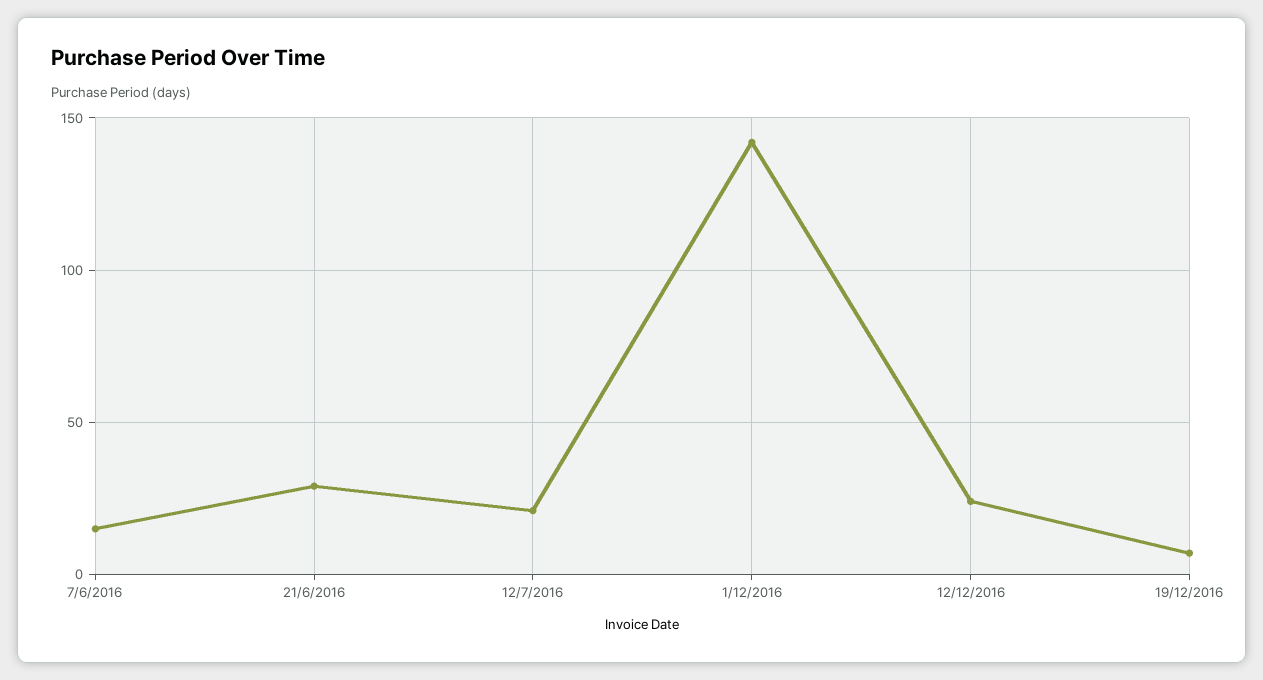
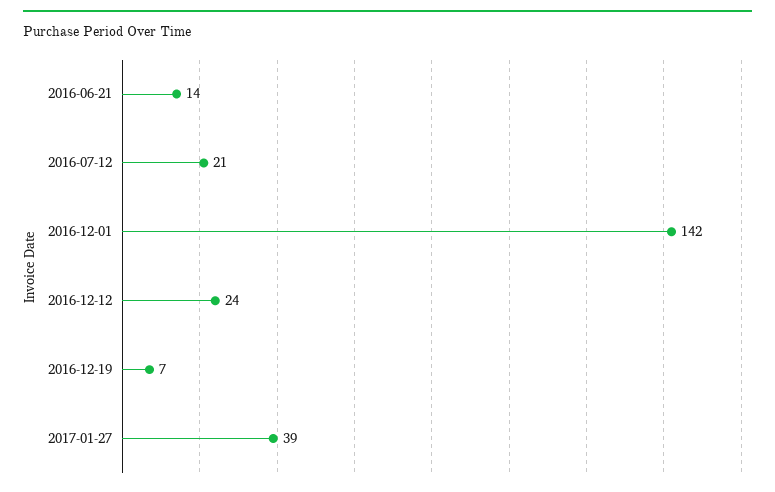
7/6/2016: 15 -> none
21/6/2016: 30 -> 14
2017-01-27: none -> 39

